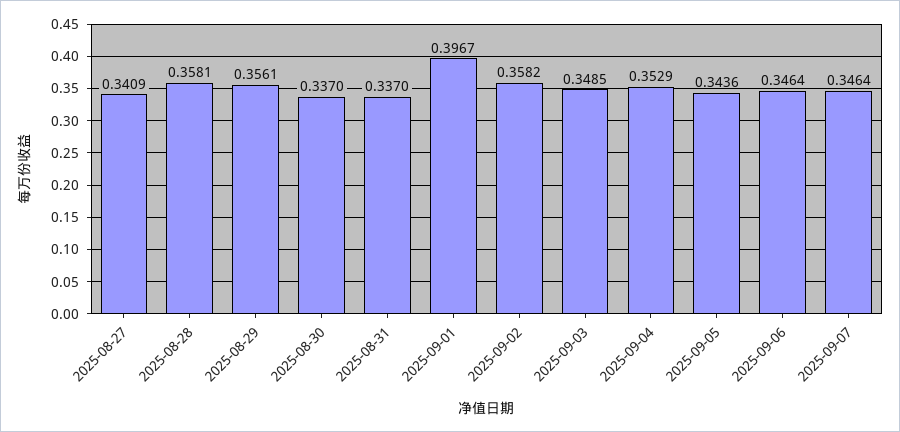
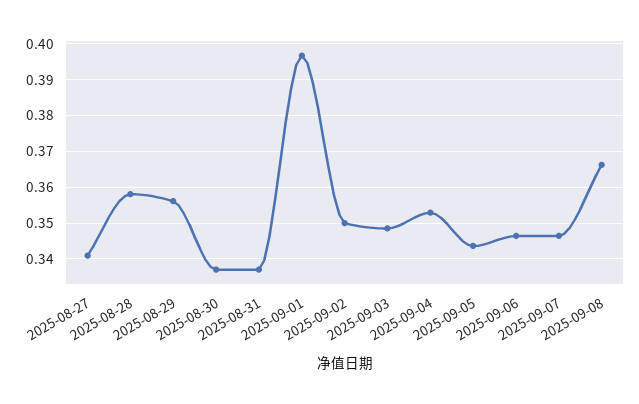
2025-09-02: 0.3582 -> 0.35
2025-09-08: none -> 0.366

